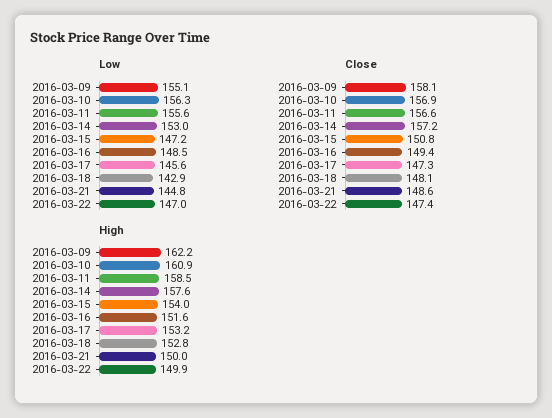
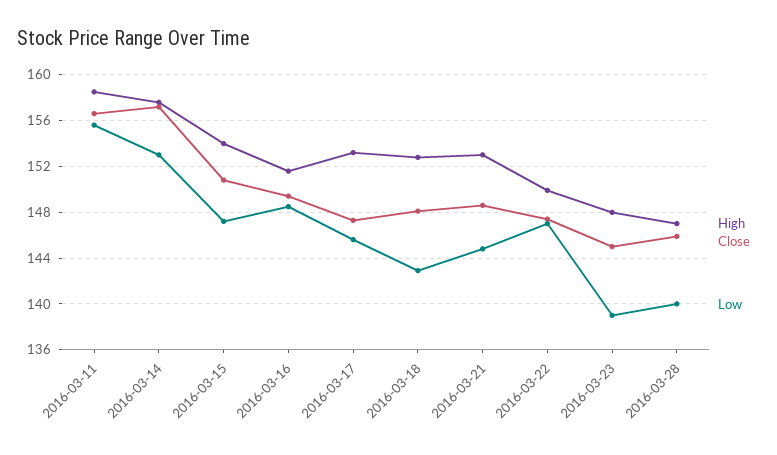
Low, 2016-03-09: 155.1 -> none
Low, 2016-03-10: 156.3 -> none
Close, 2016-03-09: 158.1 -> none
Close, 2016-03-10: 156.9 -> none
High, 2016-03-09: 162.2 -> none
High, 2016-03-10: 160.9 -> none
High, 2016-03-21: 150 -> 153
High, 2016-03-23: none -> 148
Close, 2016-03-23: none -> 145
Low, 2016-03-23: none -> 139
High, 2016-03-28: none -> 147
Close, 2016-03-28: none -> 146
Low, 2016-03-28: none -> 140

